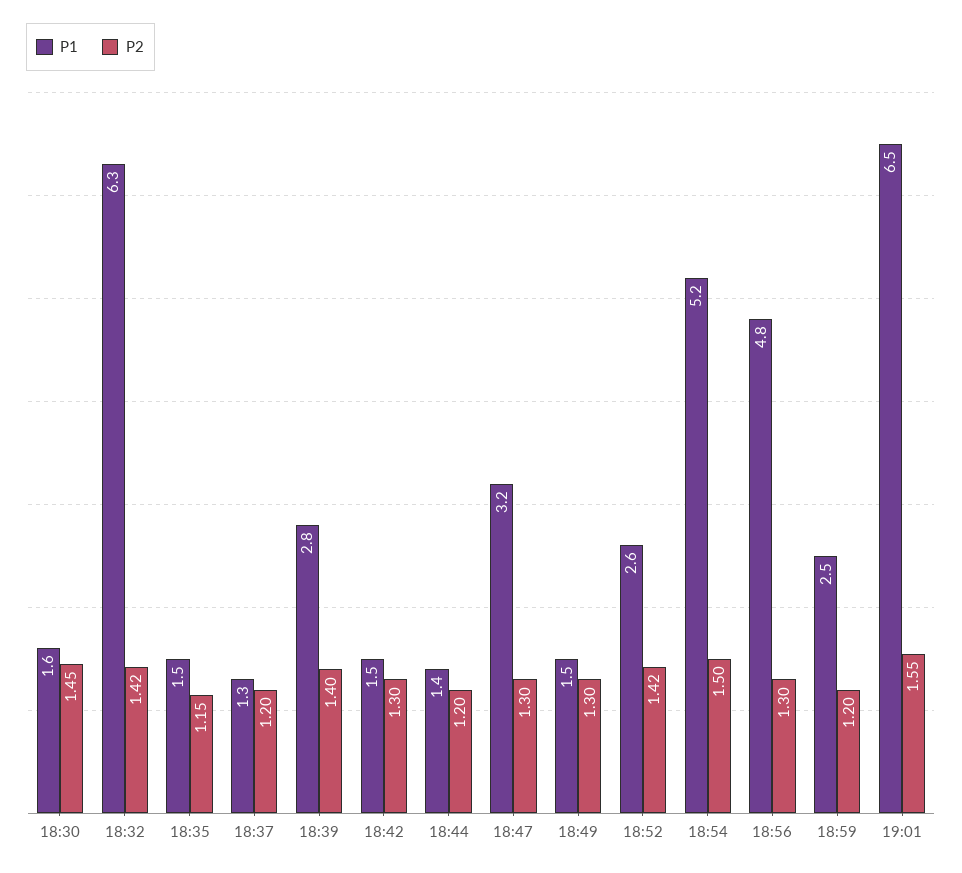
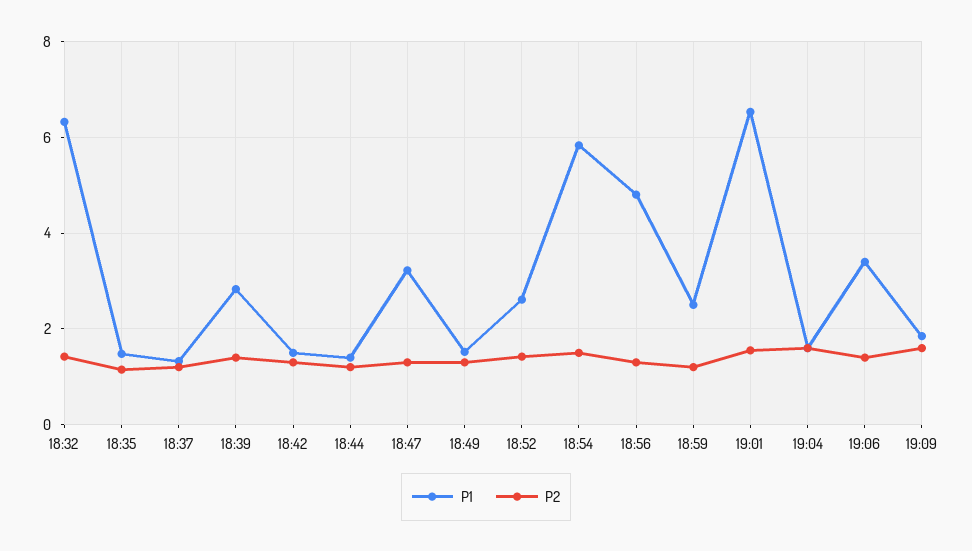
P1, 18:30: 1.6 -> none
P2, 18:30: 1.45 -> none
P1, 18:54: 5.2 -> 5.8
P1, 19:04: none -> 1.6
P2, 19:04: none -> 1.6
P1, 19:06: none -> 3.4
P2, 19:06: none -> 1.4
P1, 19:09: none -> 1.8
P2, 19:09: none -> 1.6

